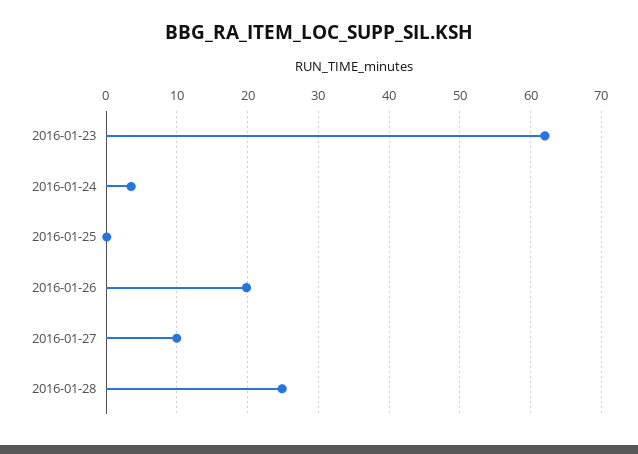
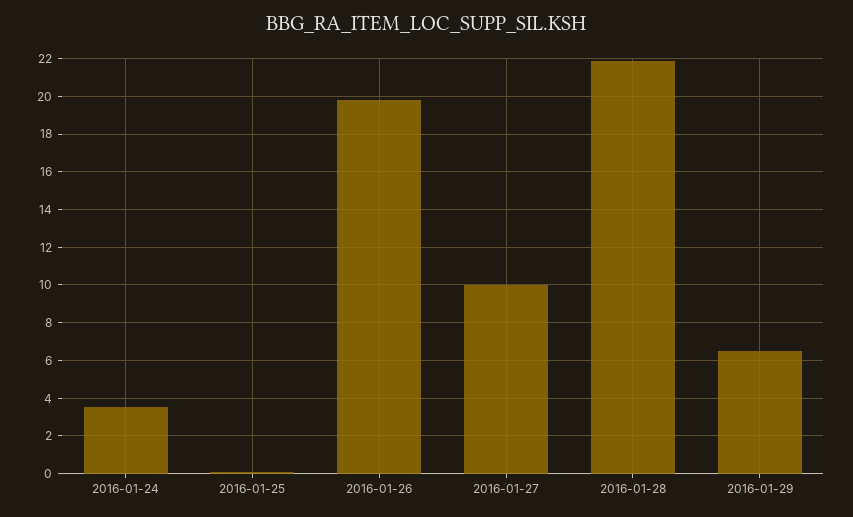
2016-01-23: 62 -> none
2016-01-28: 25 -> 22
2016-01-29: none -> 6.5

